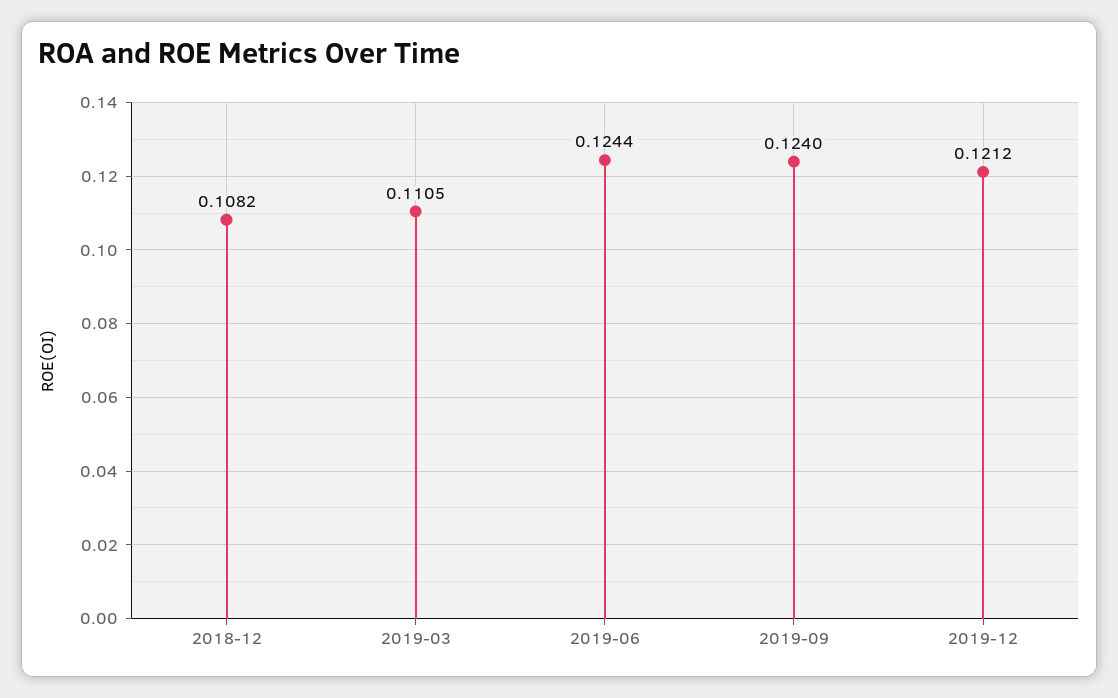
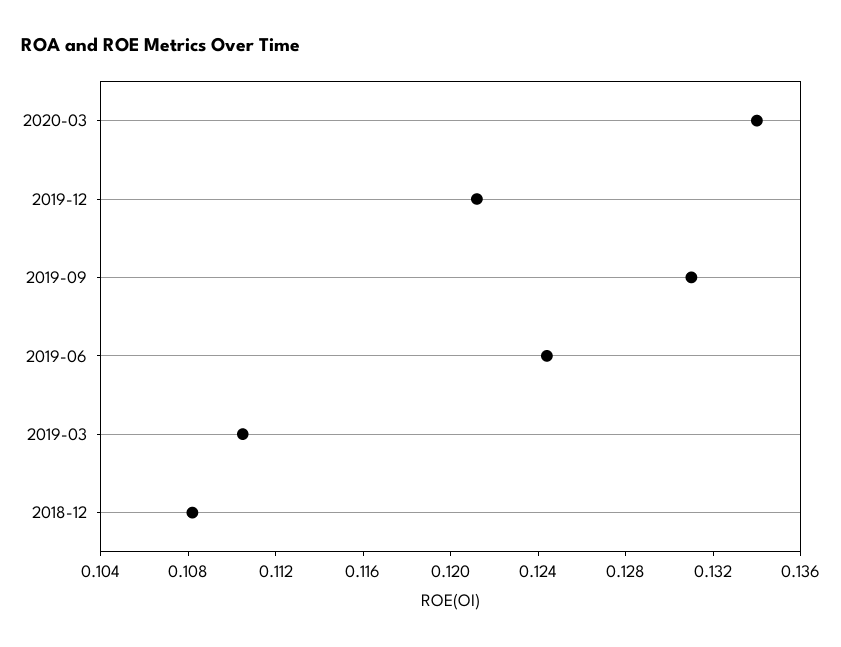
2019-09: 0.124 -> 0.131
2020-03: none -> 0.134

